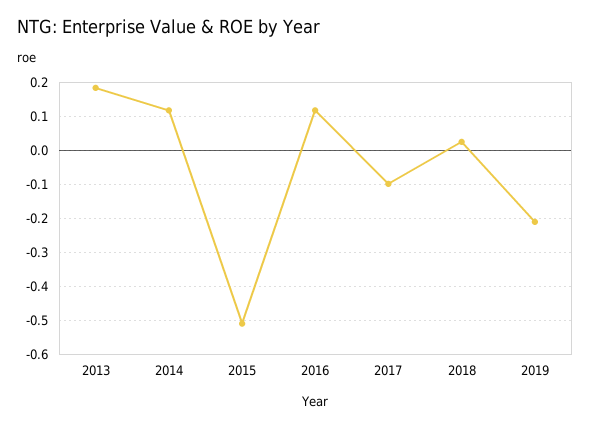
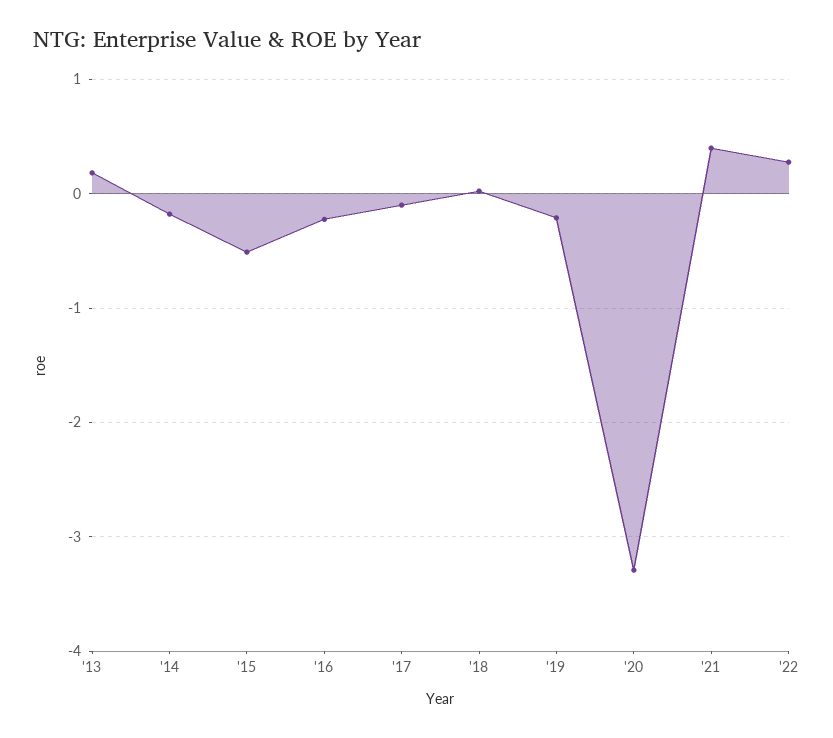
2014: 0.12 -> -0.2
2016: 0.12 -> -0.2
'20: none -> -3.3
'21: none -> 0.4
'22: none -> 0.3

